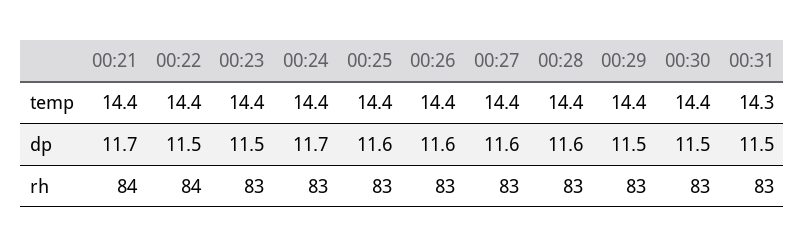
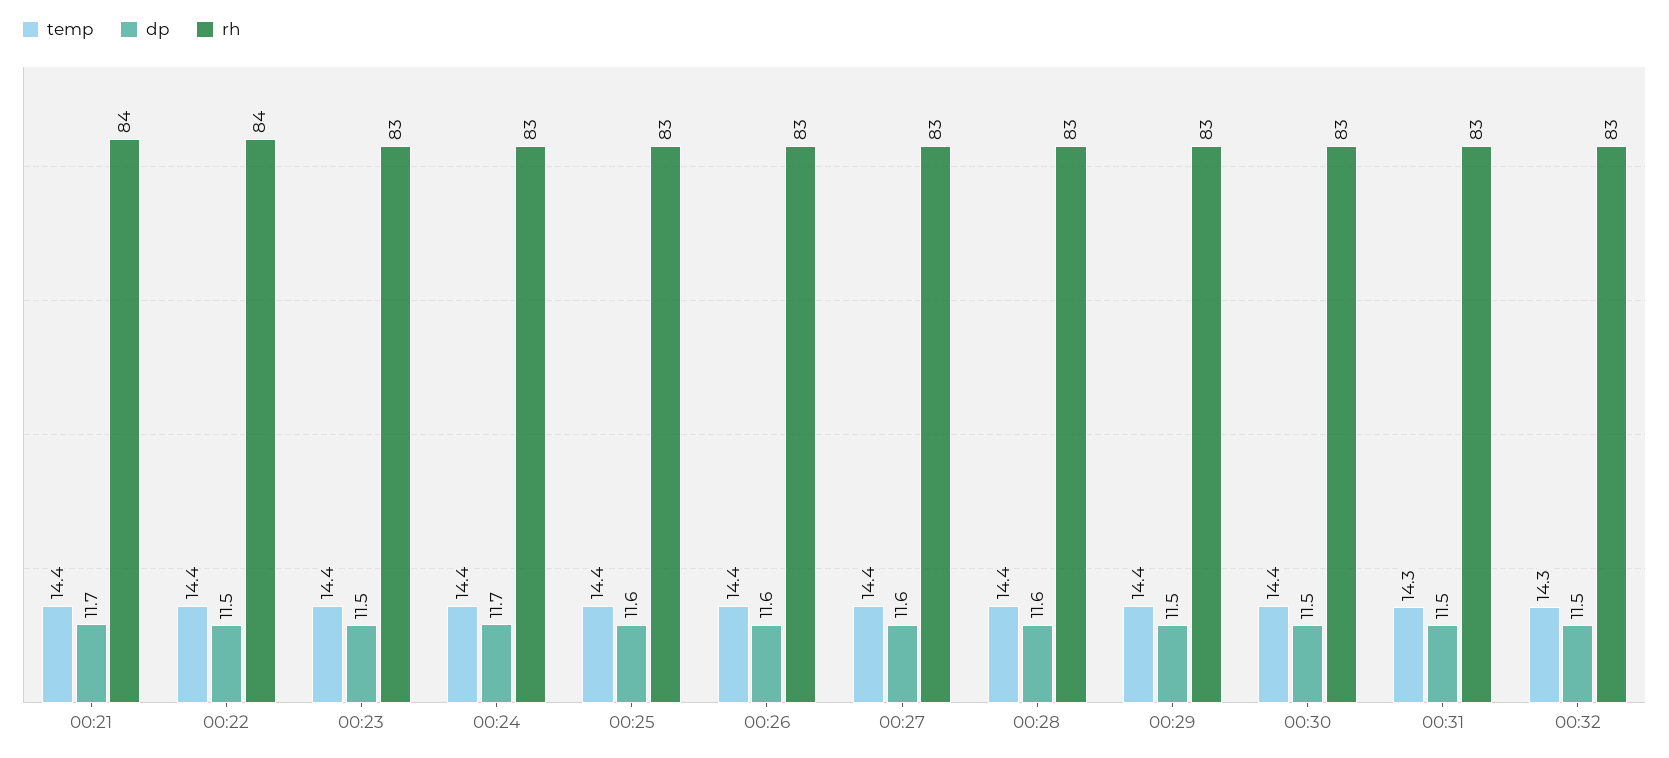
temp, 00:32: none -> 14.3
dp, 00:32: none -> 11.5
rh, 00:32: none -> 83

